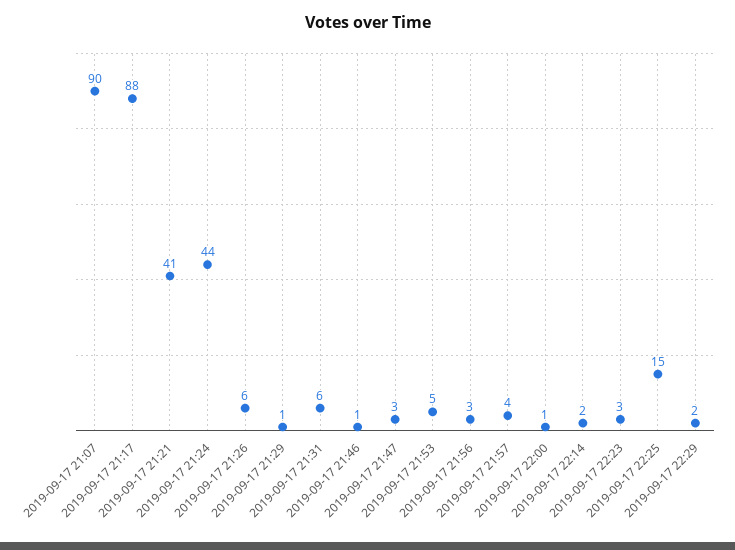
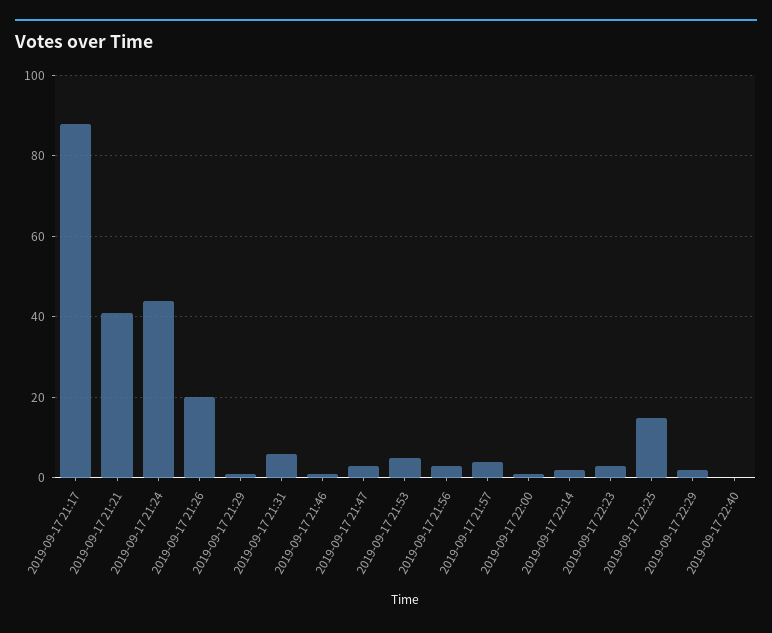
2019-09-17 21:07: 90 -> none
2019-09-17 21:26: 6 -> 20
2019-09-17 22:40: none -> 0

